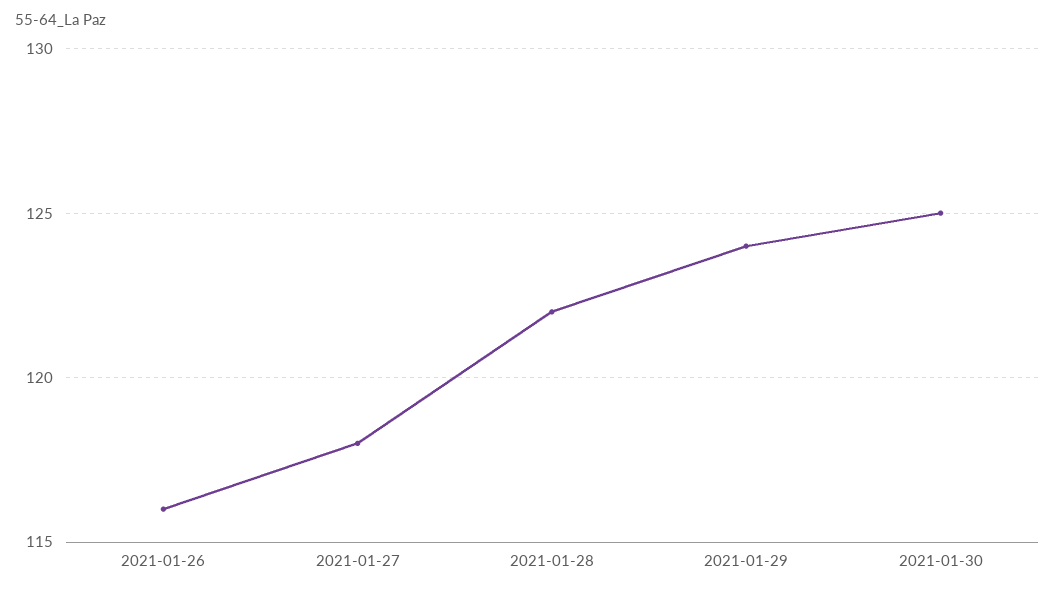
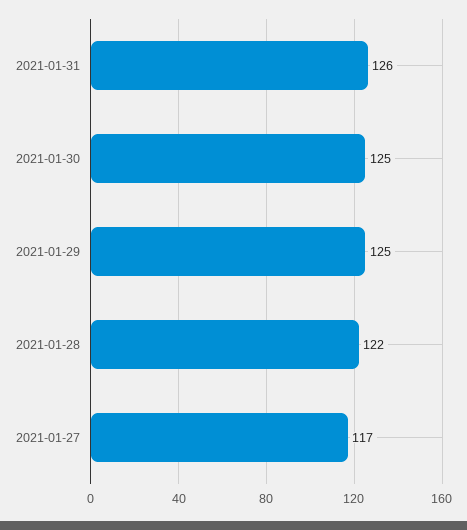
2021-01-26: 116 -> none
2021-01-27: 118 -> 117
2021-01-29: 124 -> 125
2021-01-31: none -> 126

